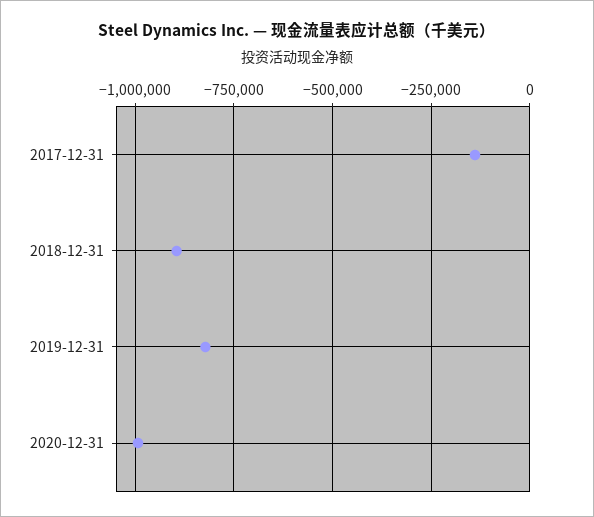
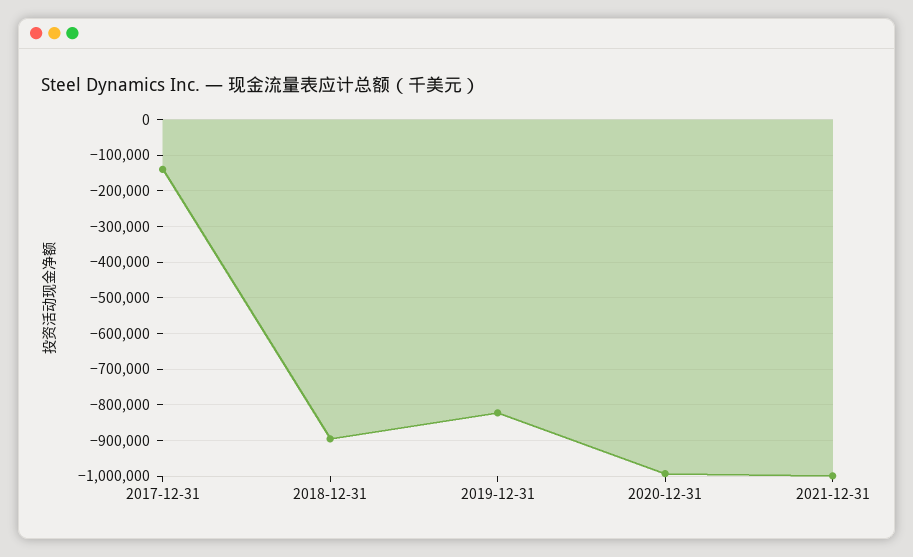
2021-12-31: none -> -1000000

